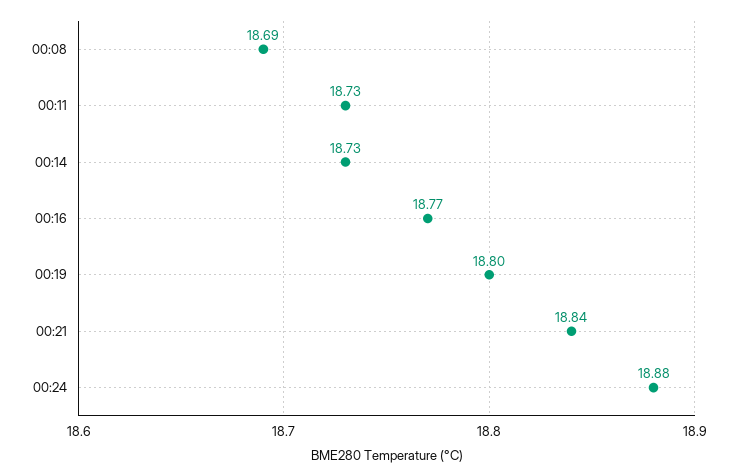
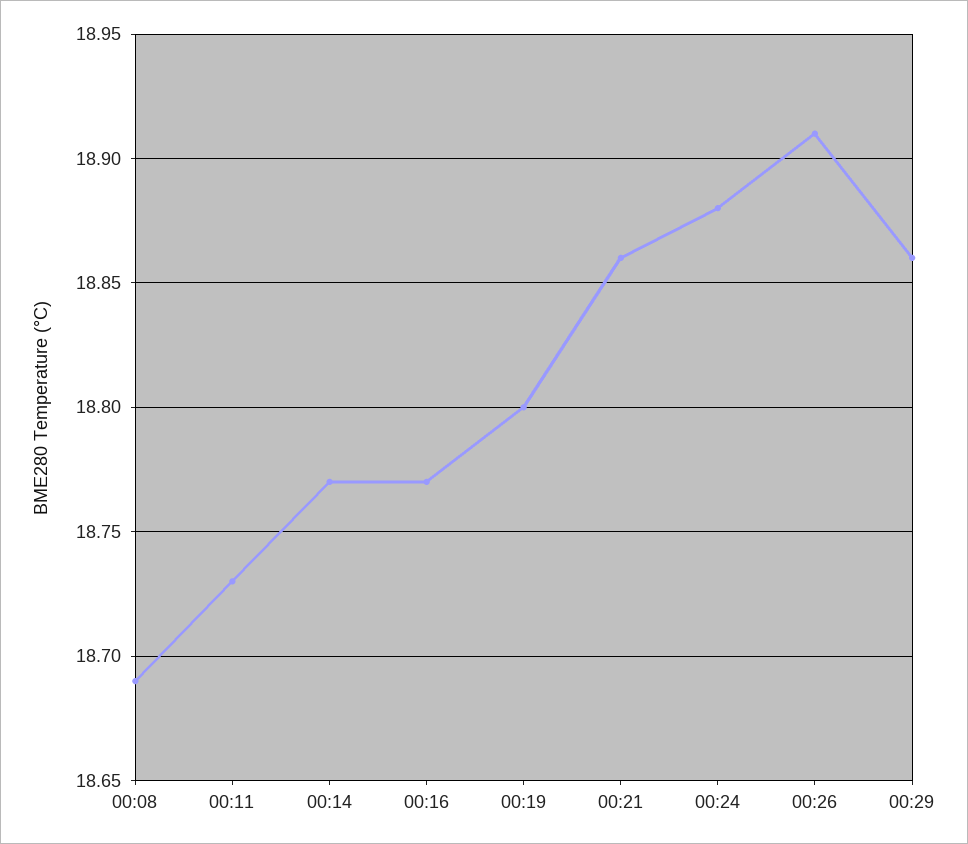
00:14: 18.73 -> 18.77
00:21: 18.84 -> 18.86
00:26: none -> 18.91
00:29: none -> 18.86

